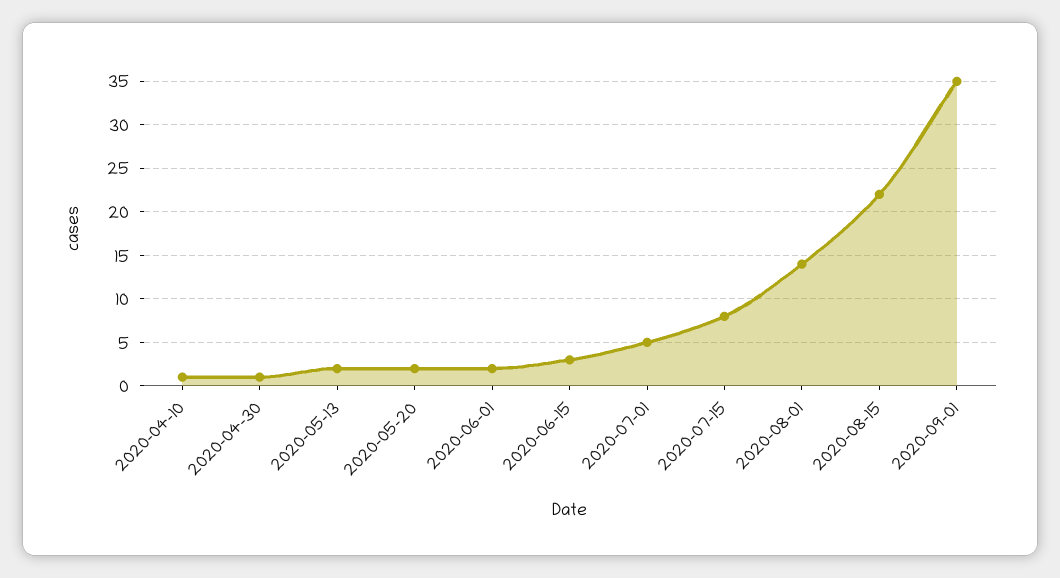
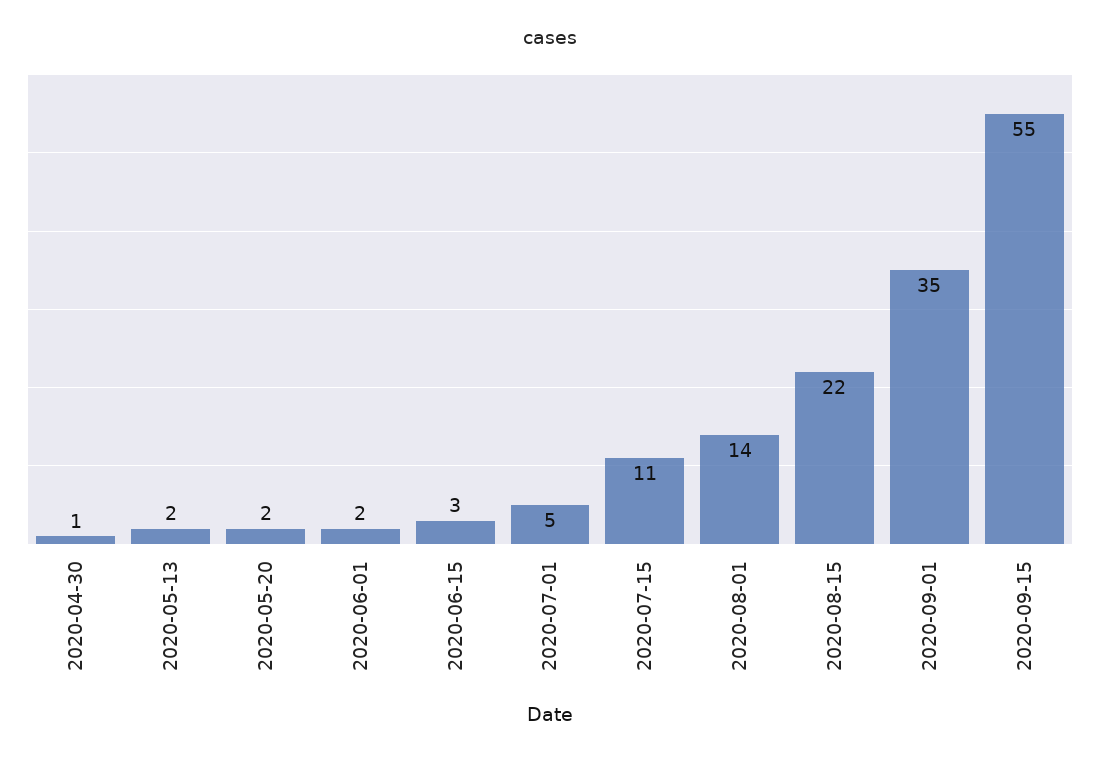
2020-04-10: 1 -> none
2020-07-15: 8 -> 11
2020-09-15: none -> 55

